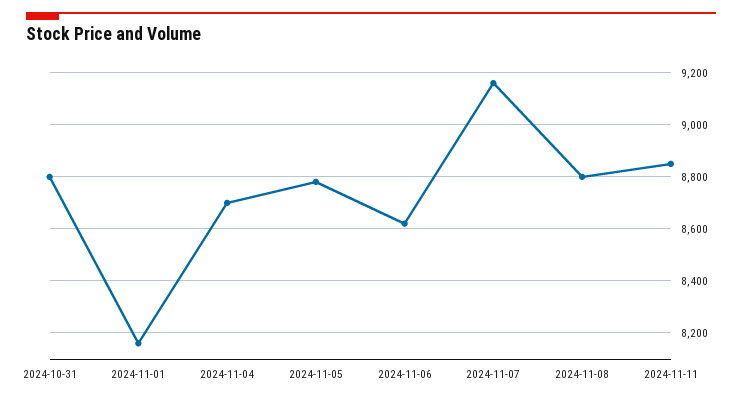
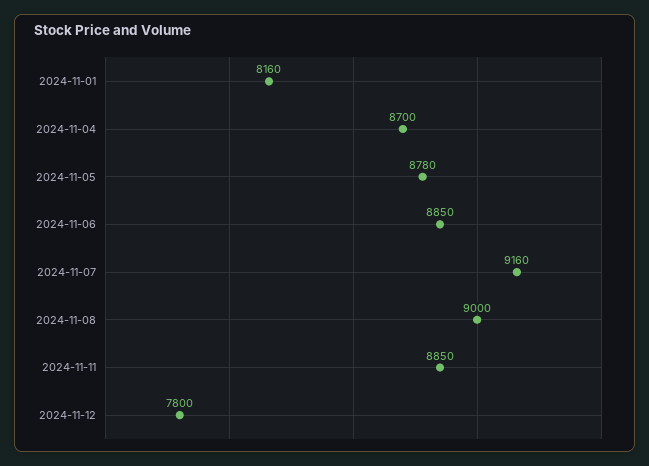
2024-10-31: 8800 -> none
2024-11-06: 8625 -> 8850
2024-11-08: 8800 -> 9000
2024-11-12: none -> 7800

